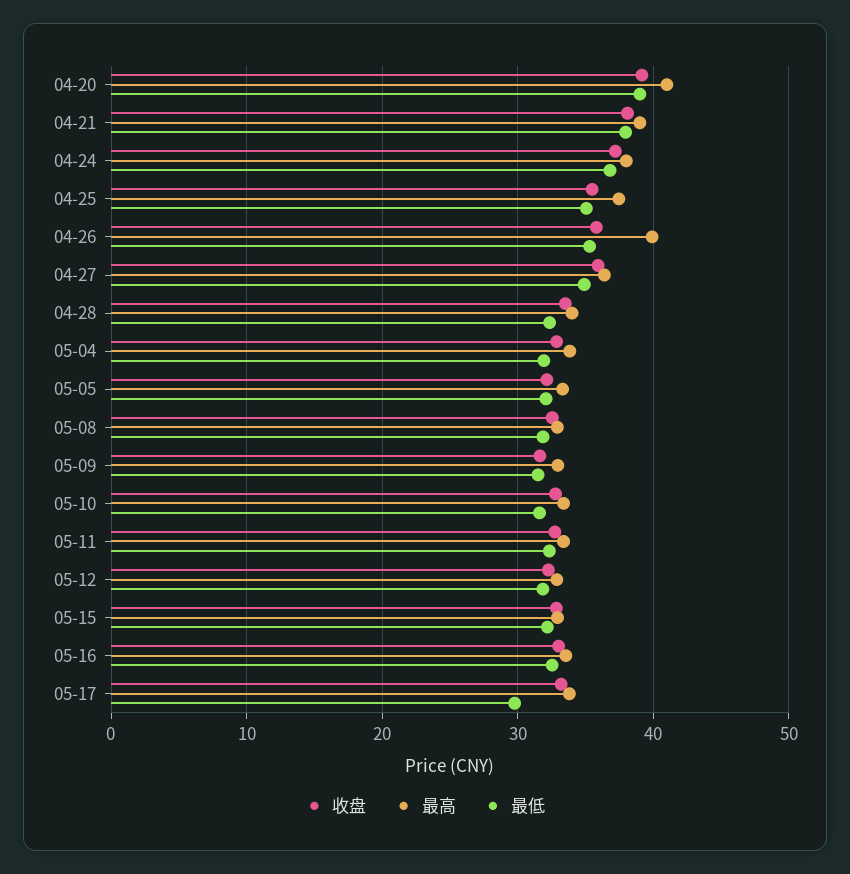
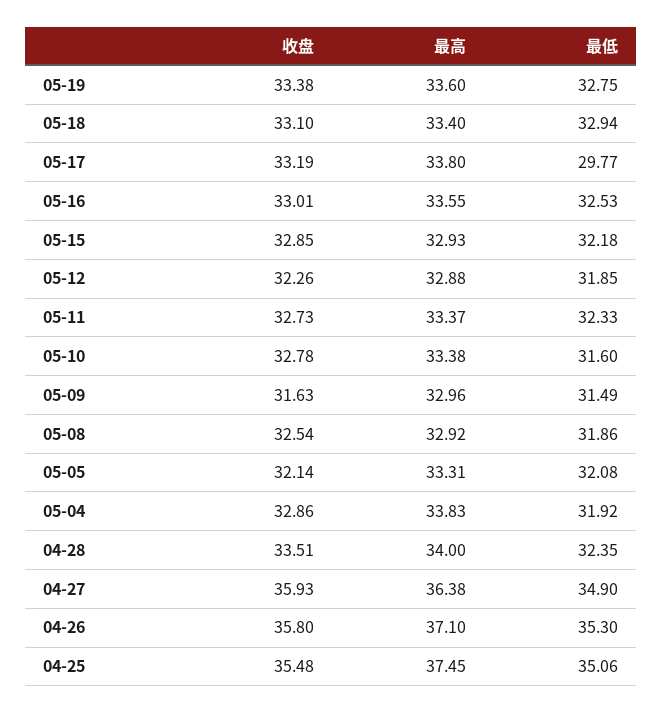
收盘, 04-20: 39 -> none
最高, 04-20: 41 -> none
最低, 04-20: 39 -> none
收盘, 04-21: 38 -> none
最高, 04-21: 39 -> none
最低, 04-21: 38 -> none
收盘, 04-24: 37 -> none
最高, 04-24: 38 -> none
最低, 04-24: 37 -> none
最高, 04-26: 40 -> 37.1
收盘, 05-19: none -> 33.38
最高, 05-19: none -> 33.6
最低, 05-19: none -> 32.75
收盘, 05-18: none -> 33.1
最高, 05-18: none -> 33.4
最低, 05-18: none -> 32.94

